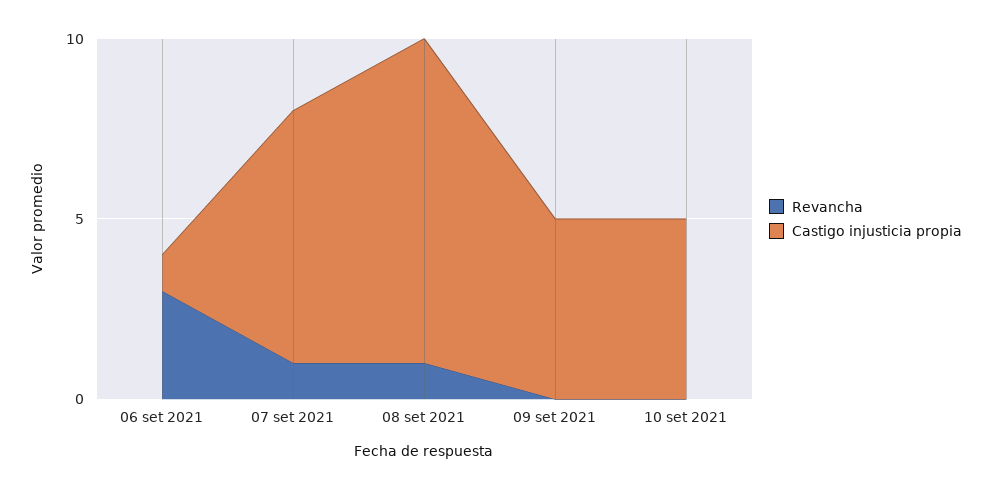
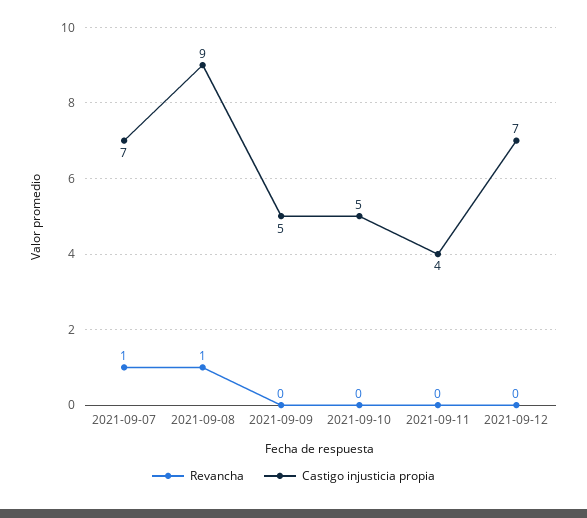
Revancha, 06 set 2021: 3 -> none
Castigo injusticia propia, 06 set 2021: 1 -> none
Revancha, 2021-09-11: none -> 0
Castigo injusticia propia, 2021-09-11: none -> 4
Revancha, 2021-09-12: none -> 0
Castigo injusticia propia, 2021-09-12: none -> 7

